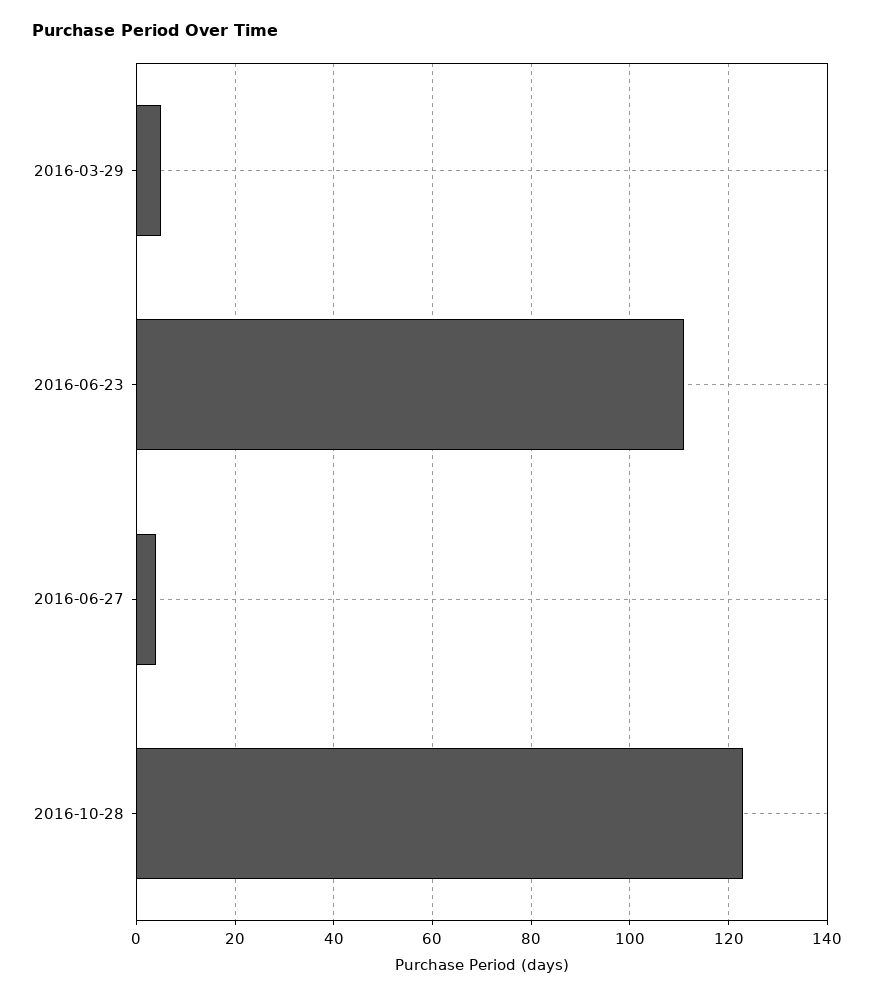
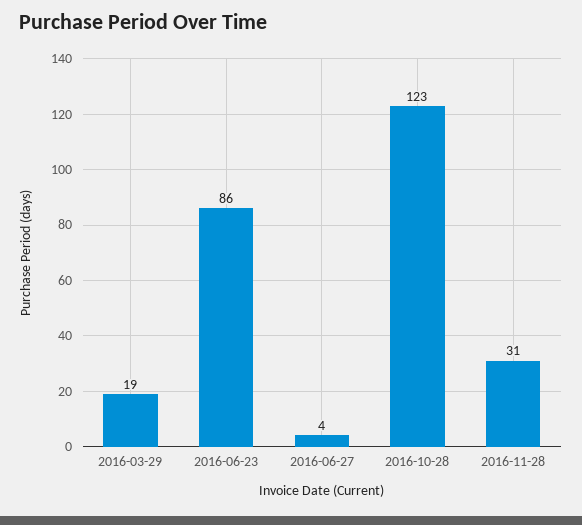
2016-03-29: 5 -> 19
2016-06-23: 110 -> 86
2016-11-28: none -> 31

